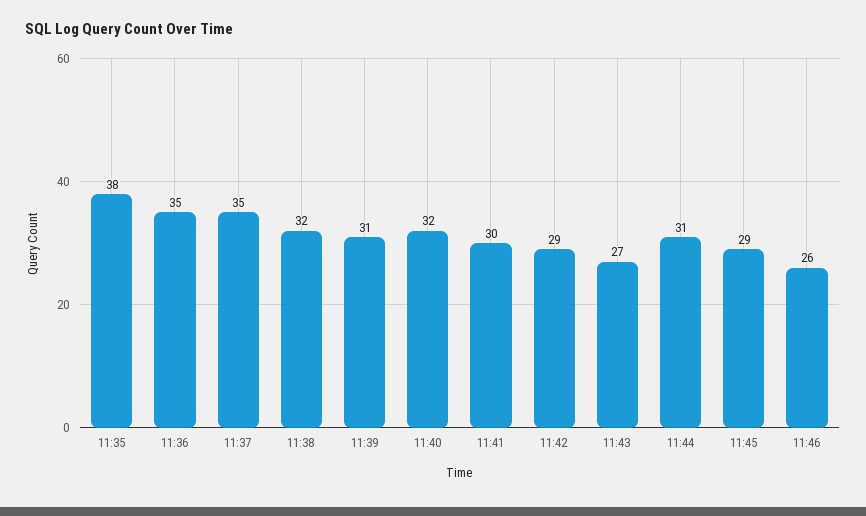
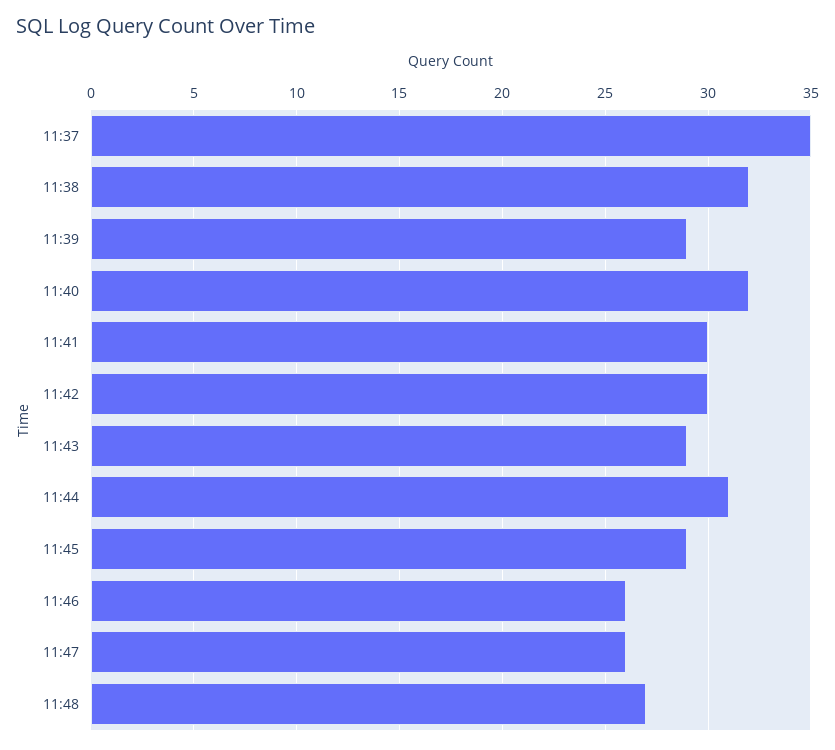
11:35: 38 -> none
11:36: 35 -> none
11:39: 31 -> 29
11:42: 29 -> 30
11:43: 27 -> 29
11:47: none -> 26
11:48: none -> 27

